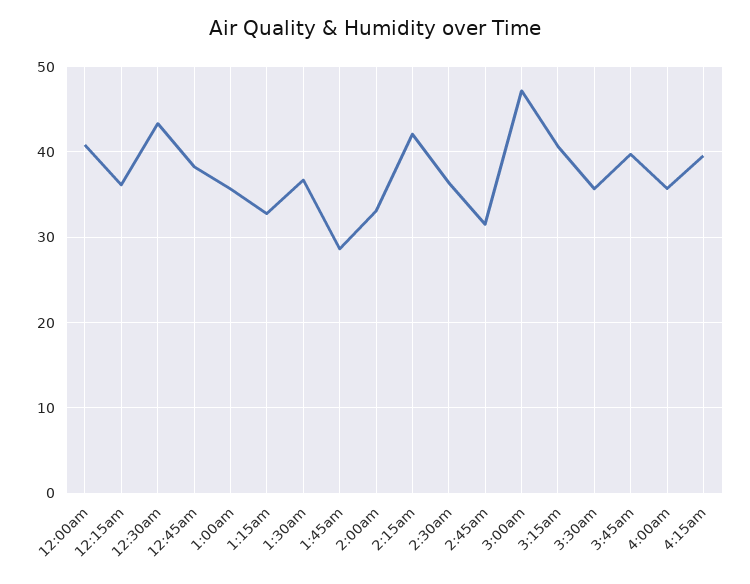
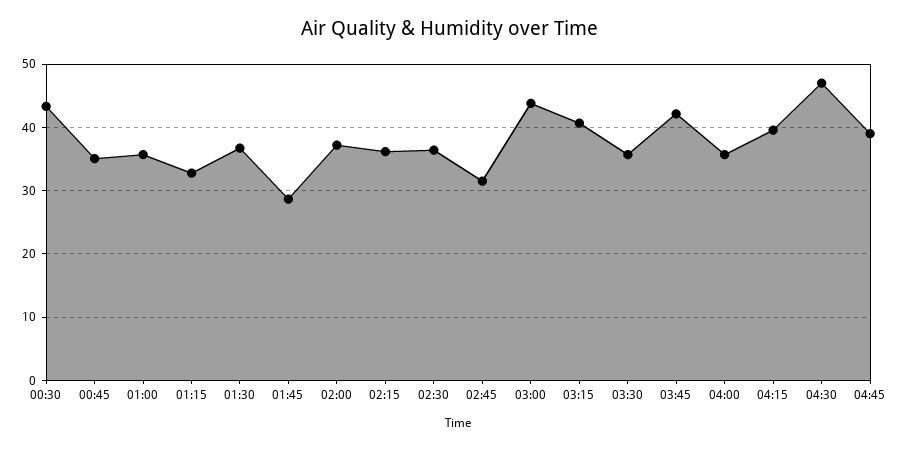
12:00am: 41 -> none
12:15am: 36 -> none
12:45am: 38 -> 35
2:00am: 33 -> 37
2:15am: 42 -> 36
3:00am: 47 -> 44
3:45am: 40 -> 42
04:30: none -> 47
04:45: none -> 39

